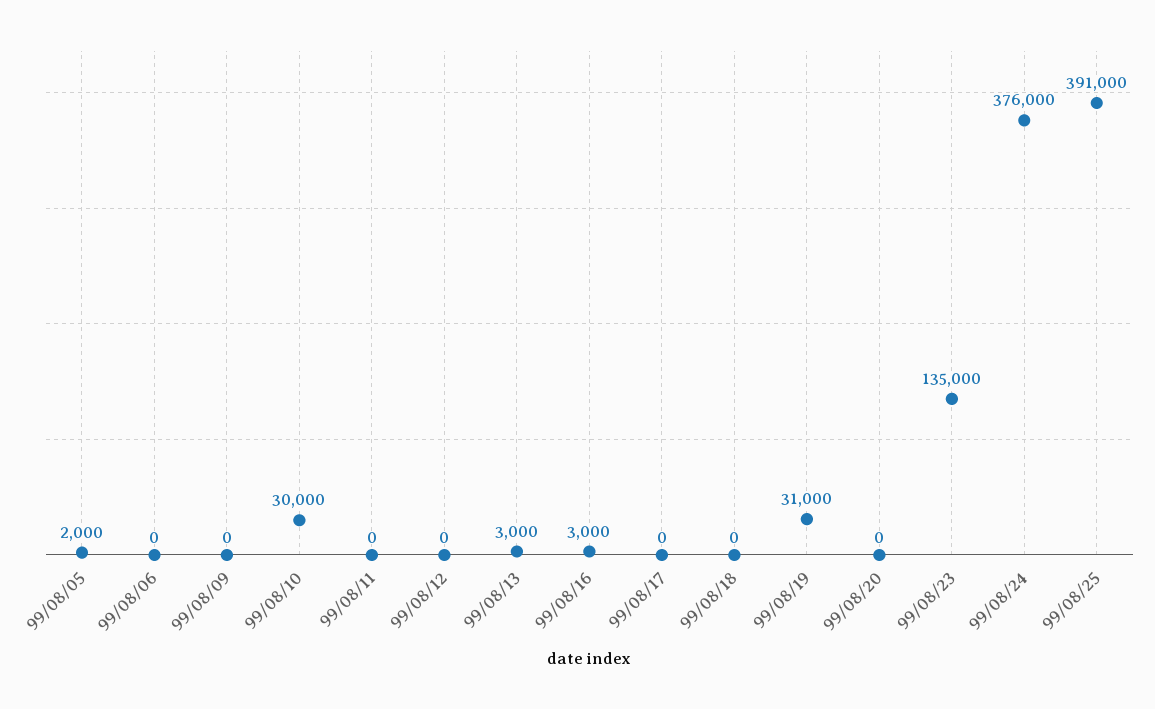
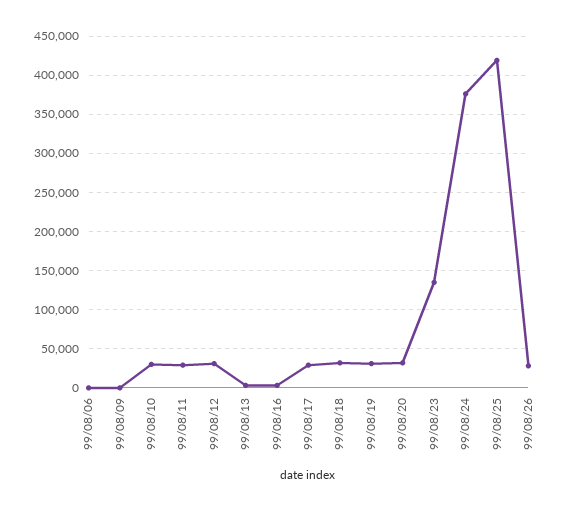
99/08/05: 2000 -> none
99/08/11: 0 -> 30000
99/08/12: 0 -> 30000
99/08/17: 0 -> 30000
99/08/18: 0 -> 30000
99/08/20: 0 -> 30000
99/08/25: 391000 -> 420000
99/08/26: none -> 30000

